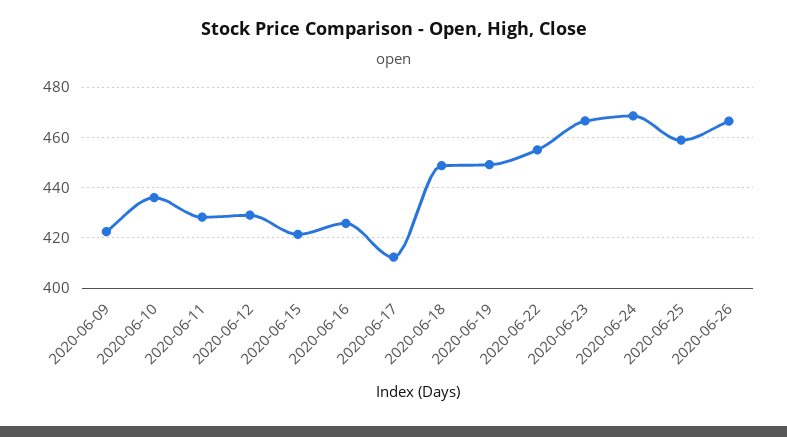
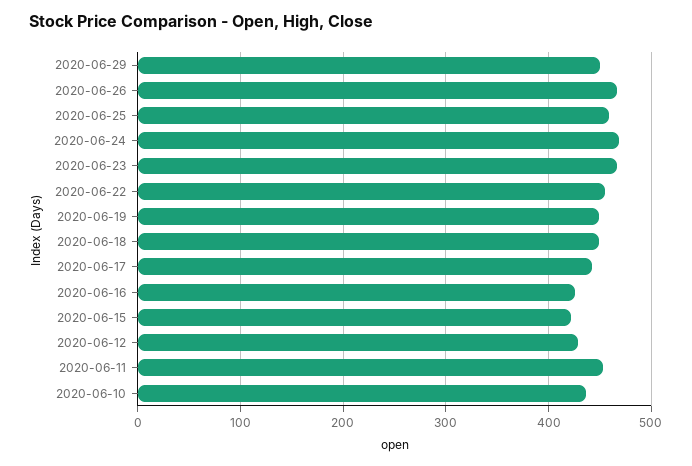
2020-06-09: 422.5 -> none
2020-06-11: 427.5 -> 450
2020-06-17: 412.5 -> 440
2020-06-29: none -> 450

